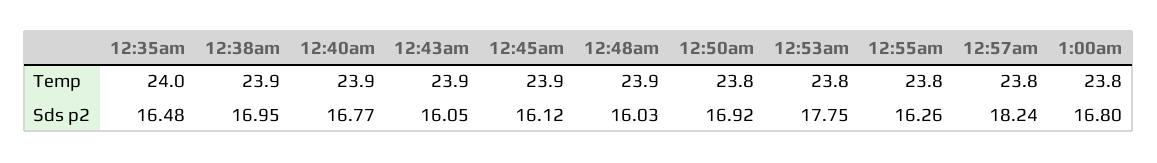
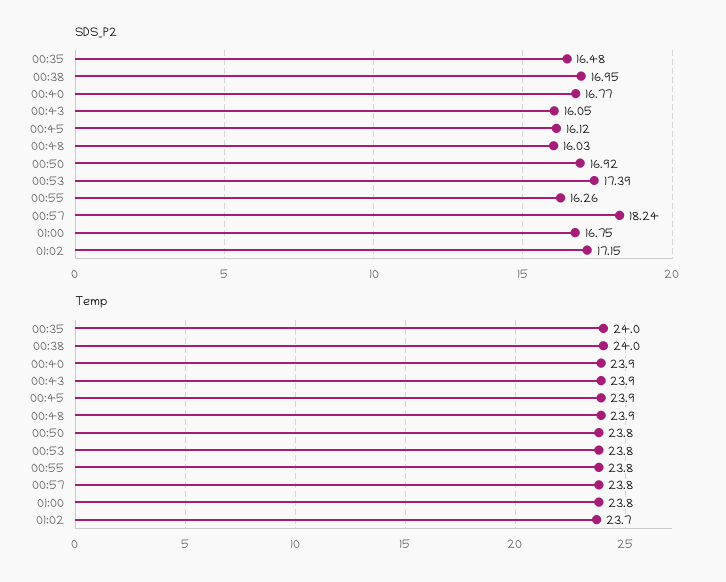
Temp, 12:38am: 23.9 -> 24
Sds p2, 12:53am: 17.75 -> 17.39
Sds p2, 1:00am: 16.8 -> 16.75
Sds p2, 01:02: none -> 17.15
Temp, 01:02: none -> 23.7

